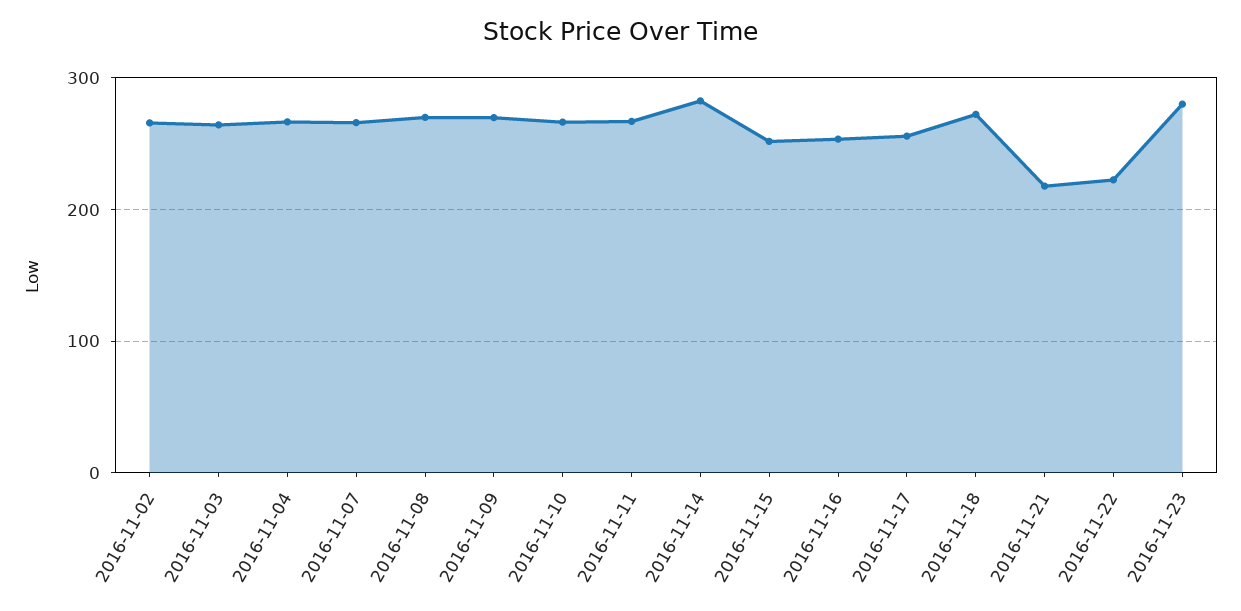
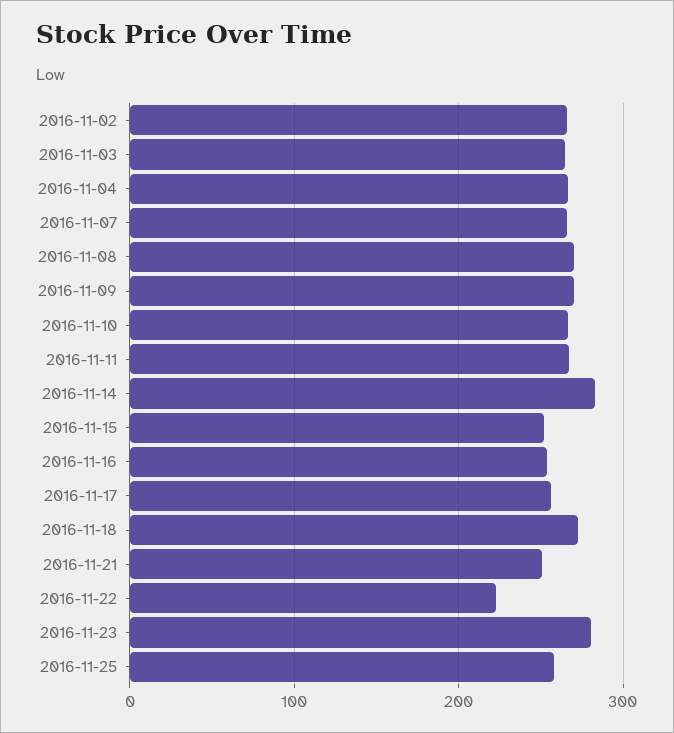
2016-11-21: 220 -> 250
2016-11-25: none -> 260

